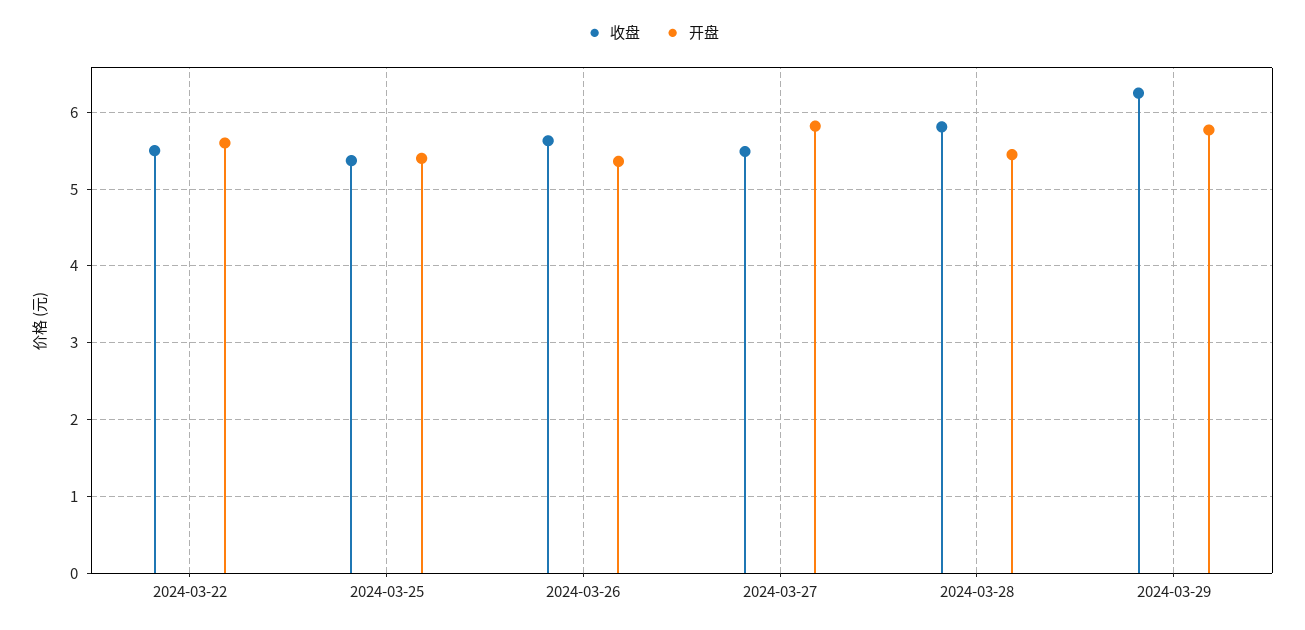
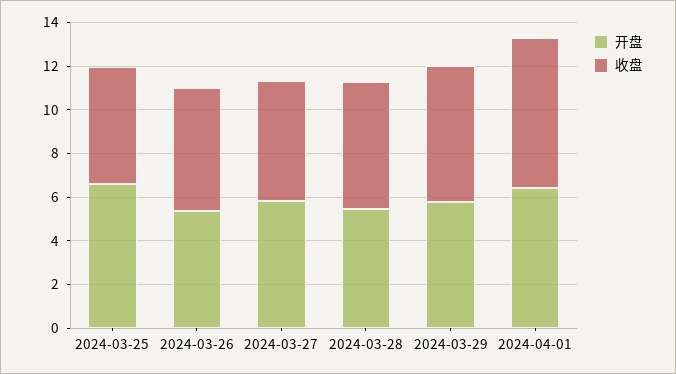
收盘, 2024-03-22: 5.5 -> none
开盘, 2024-03-22: 5.6 -> none
开盘, 2024-03-25: 5.4 -> 6.5
开盘, 2024-04-01: none -> 6.5
收盘, 2024-04-01: none -> 7

